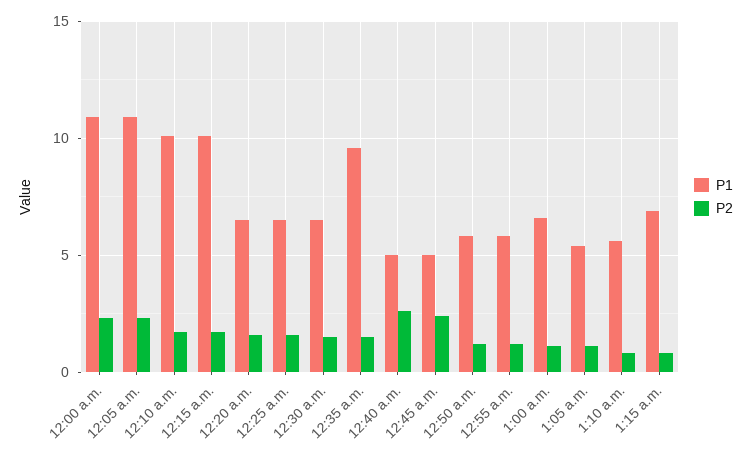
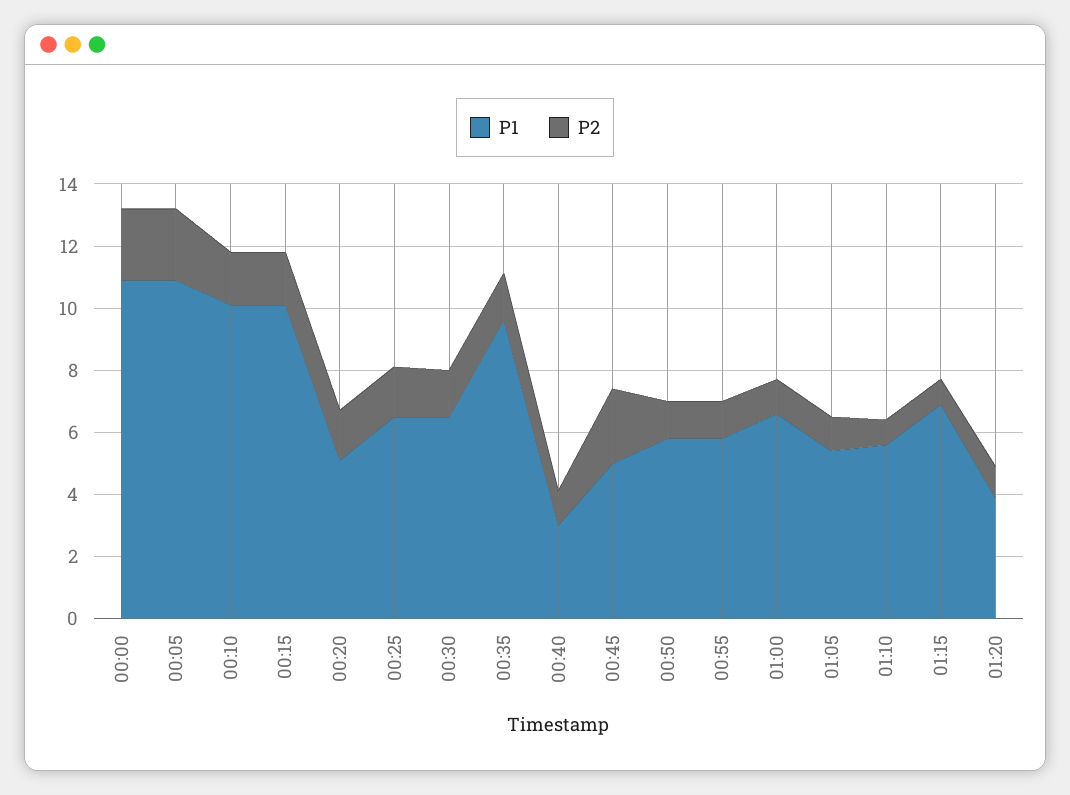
P1, 12:20 a.m.: 6.5 -> 5
P1, 12:40 a.m.: 5 -> 3
P2, 12:40 a.m.: 2.5 -> 1
P1, 01:20: none -> 4
P2, 01:20: none -> 1

